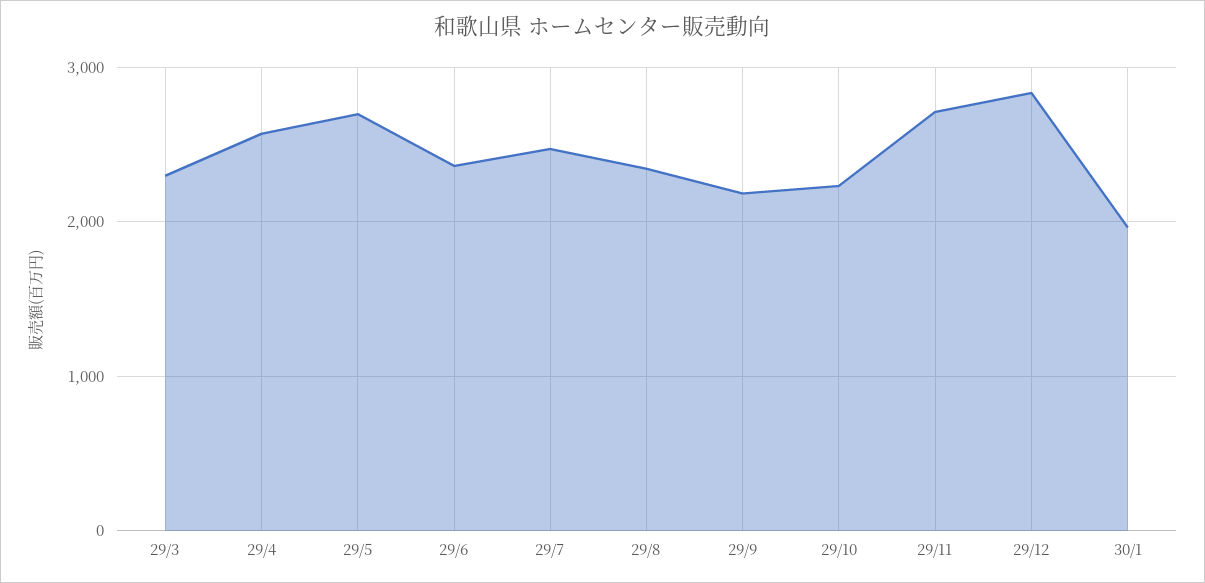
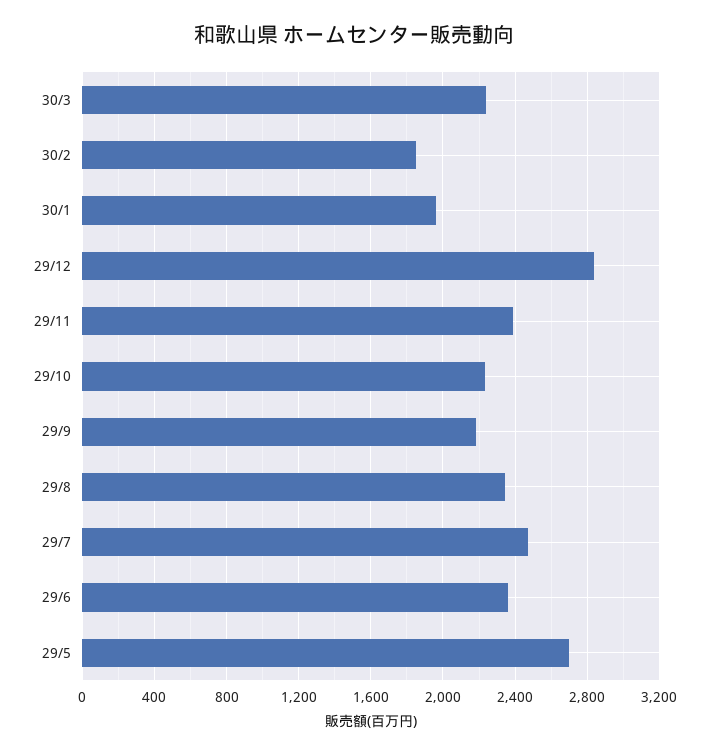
29/3: 2300 -> none
29/4: 2600 -> none
29/11: 2700 -> 2400
30/3: none -> 2250
30/2: none -> 1850

